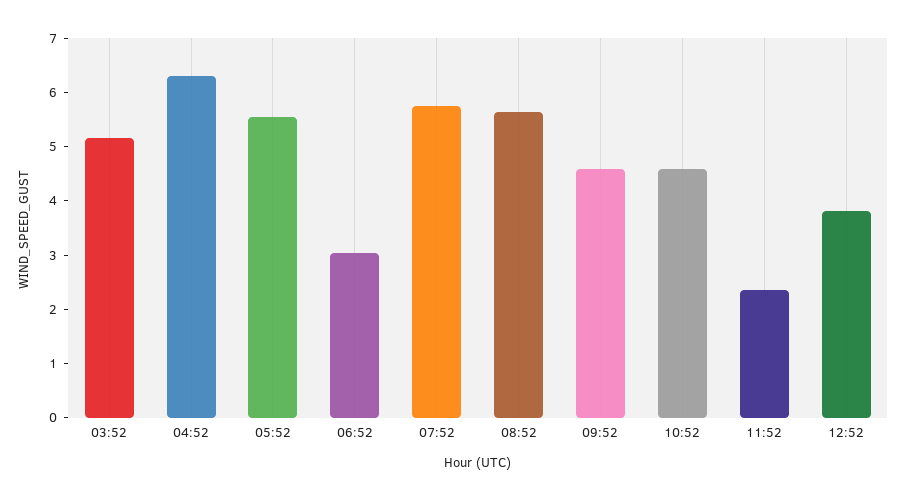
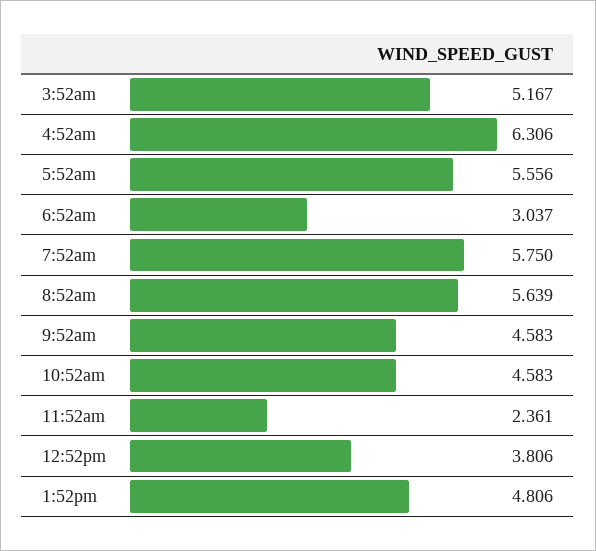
1:52pm: none -> 4.806

